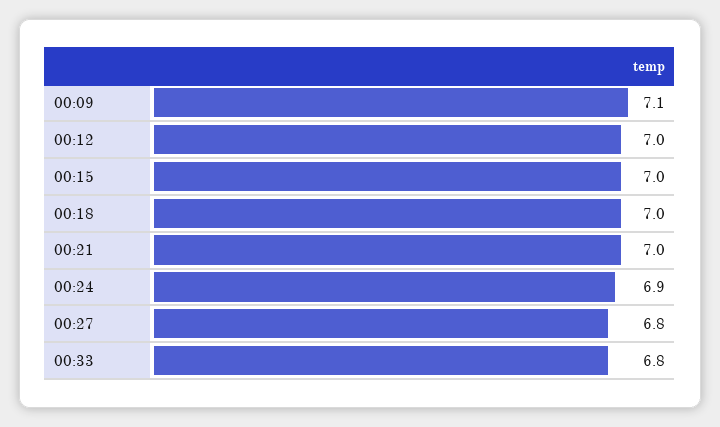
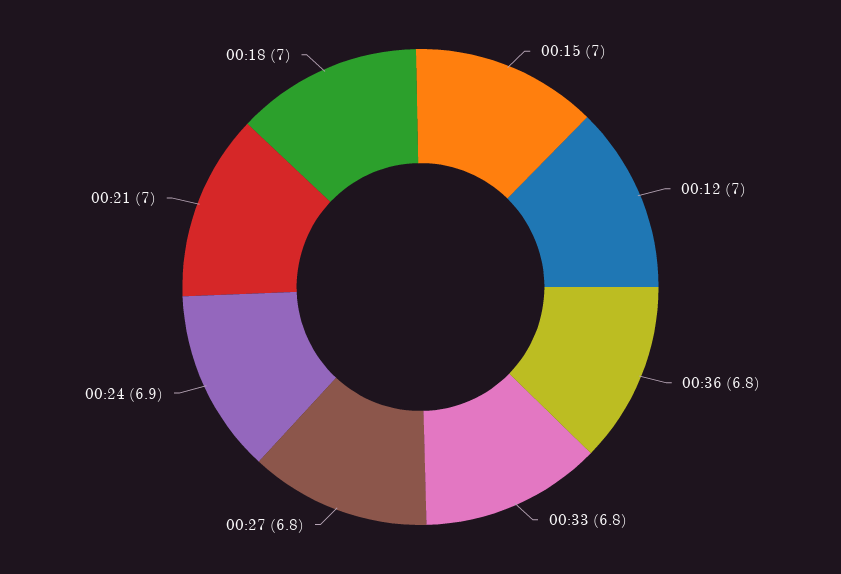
00:09: 7.1 -> none
00:36: none -> 6.8

